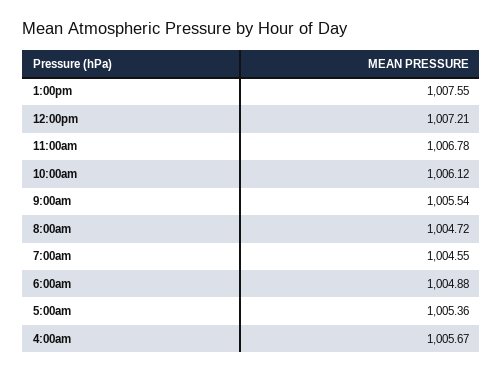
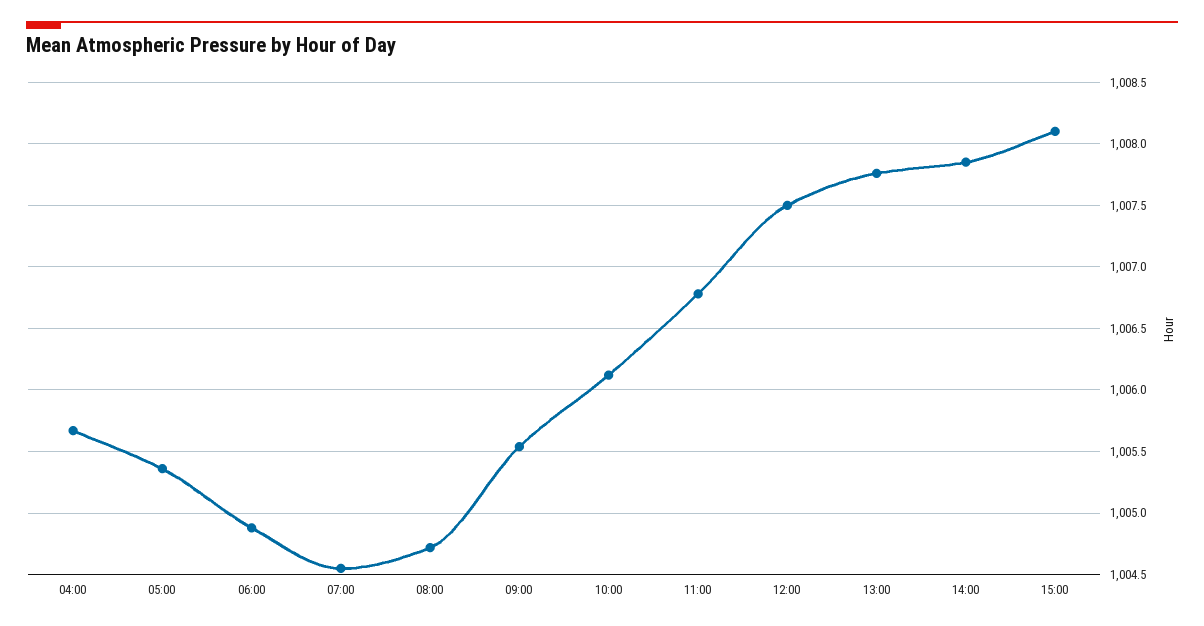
1:00pm: 1007.55 -> 1007.75
12:00pm: 1007.21 -> 1007.5
14:00: none -> 1007.85
15:00: none -> 1008.1

